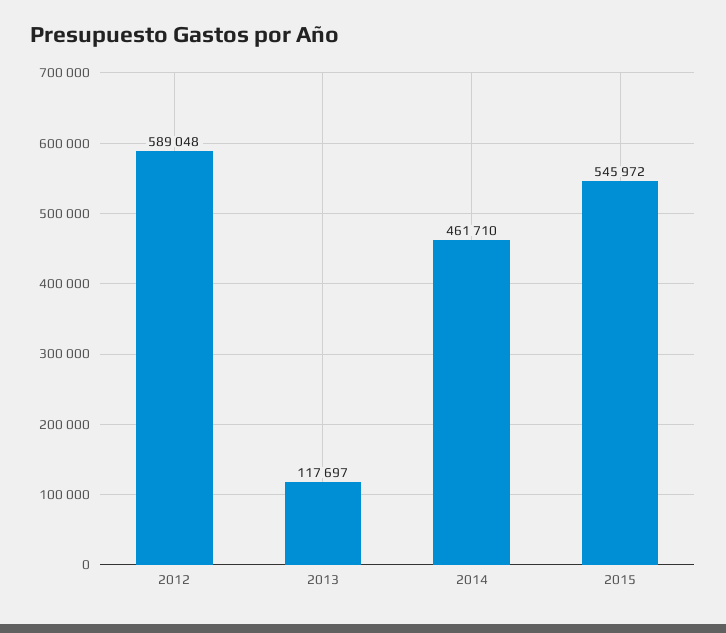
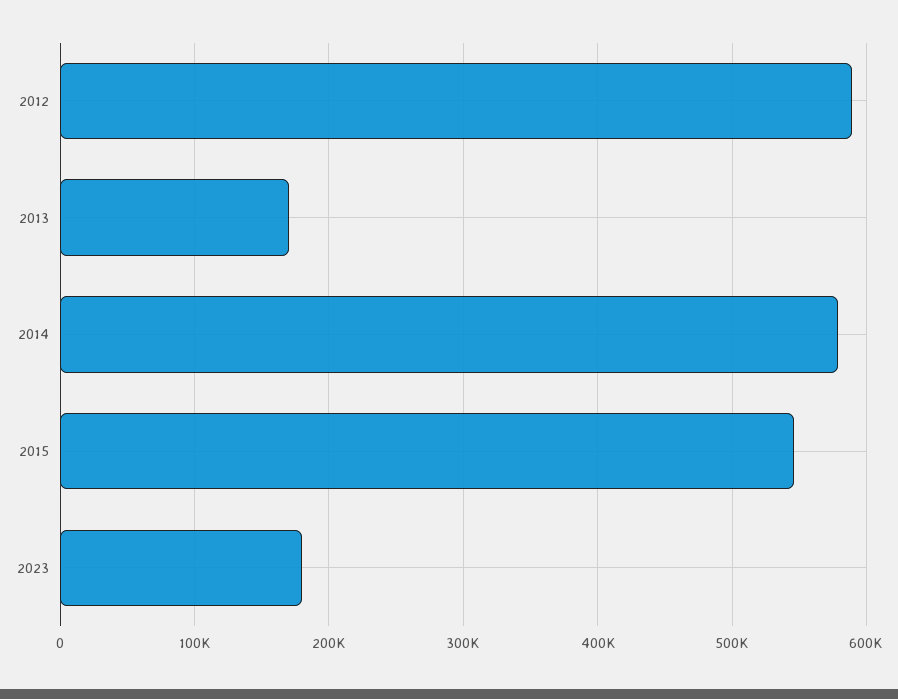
2013: 117697 -> 170000
2014: 461710 -> 580000
2023: none -> 180000

